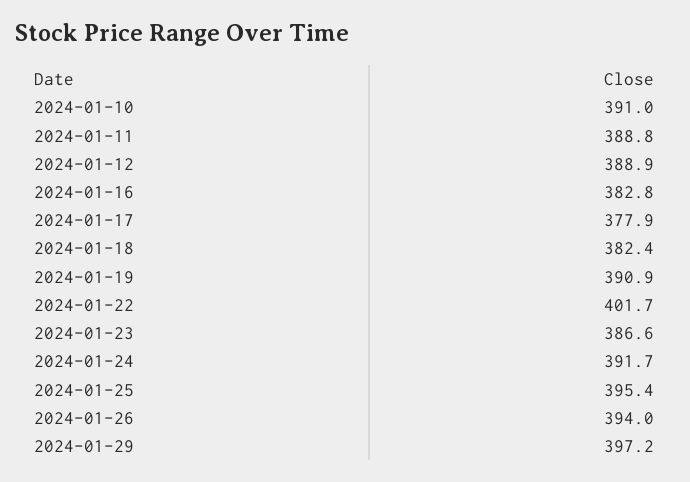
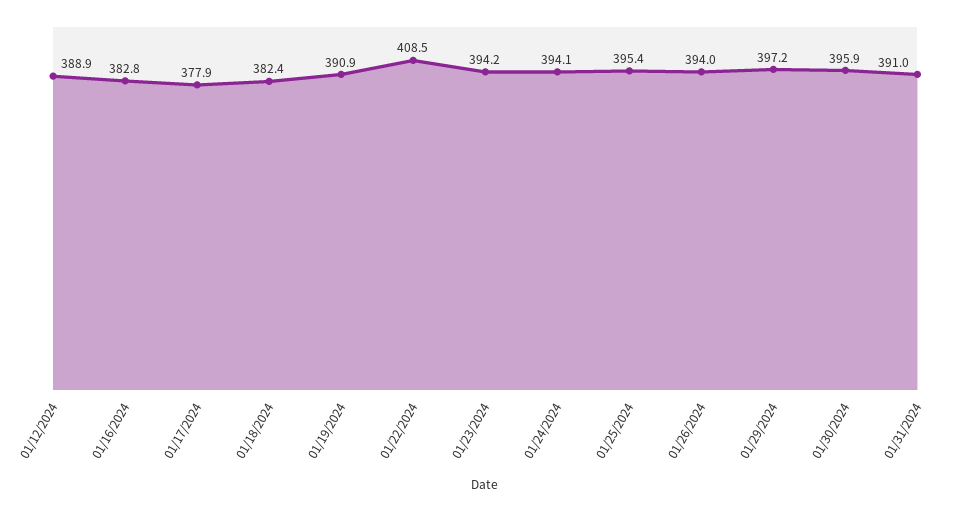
2024-01-10: 391 -> none
2024-01-11: 388.8 -> none
2024-01-22: 401.7 -> 408.5
2024-01-23: 386.6 -> 394.2
2024-01-24: 391.7 -> 394.1
01/30/2024: none -> 395.9
01/31/2024: none -> 391

